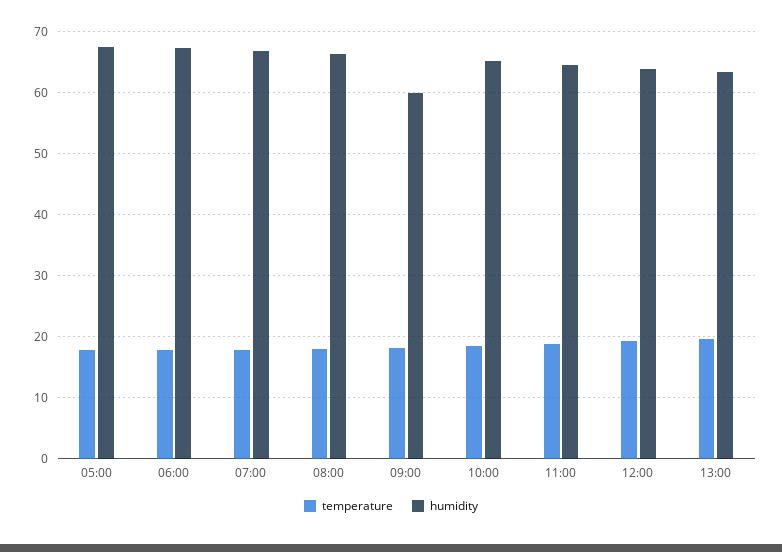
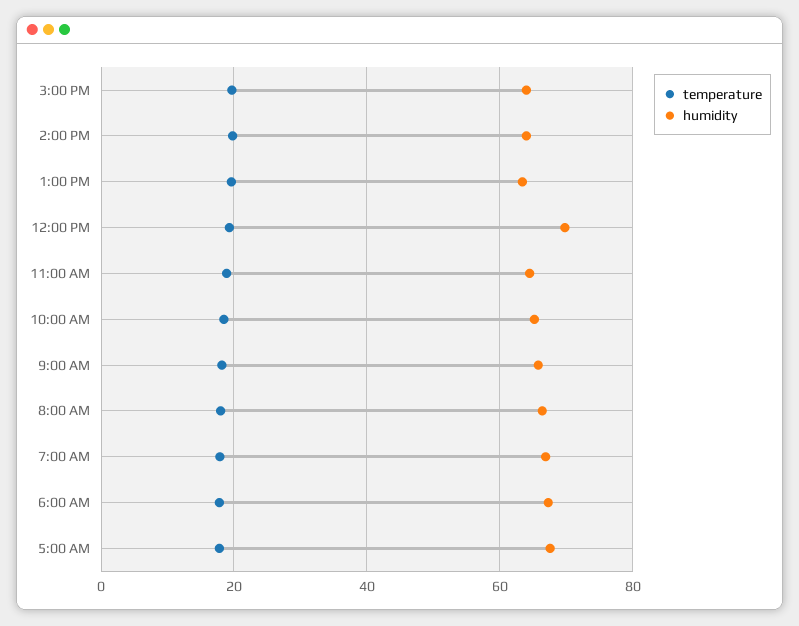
humidity, 09:00: 60 -> 66
humidity, 12:00: 64 -> 70
temperature, 3:00 PM: none -> 20
humidity, 3:00 PM: none -> 64
temperature, 2:00 PM: none -> 20
humidity, 2:00 PM: none -> 64

